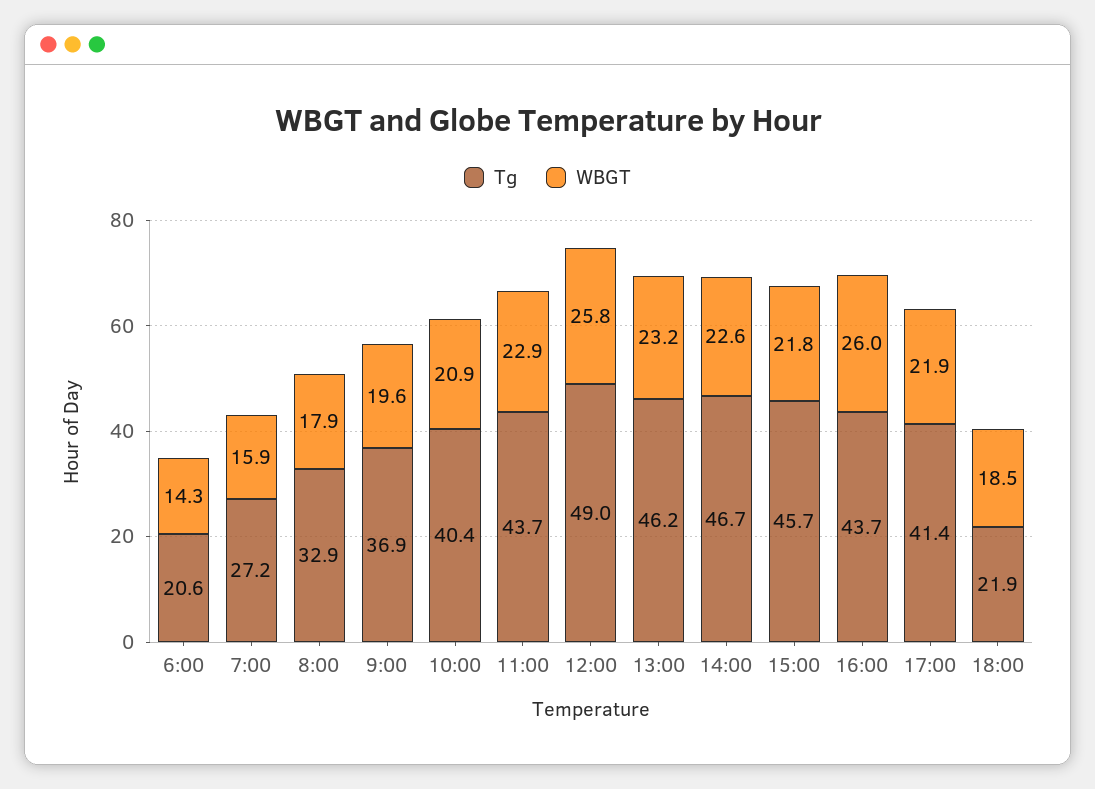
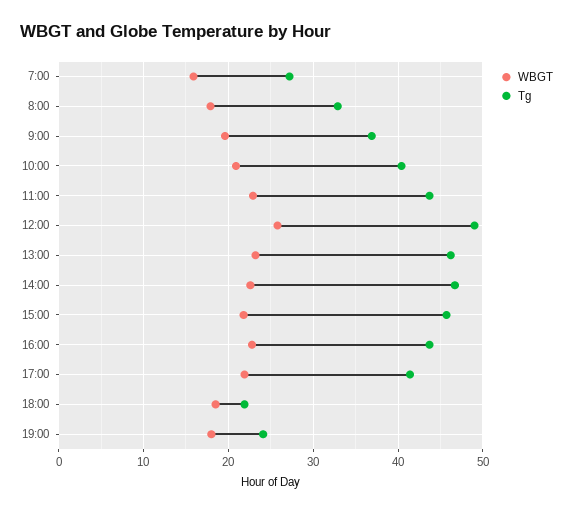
Tg, 6:00: 20.6 -> none
WBGT, 6:00: 14.3 -> none
WBGT, 16:00: 26 -> 23
WBGT, 19:00: none -> 18
Tg, 19:00: none -> 24

